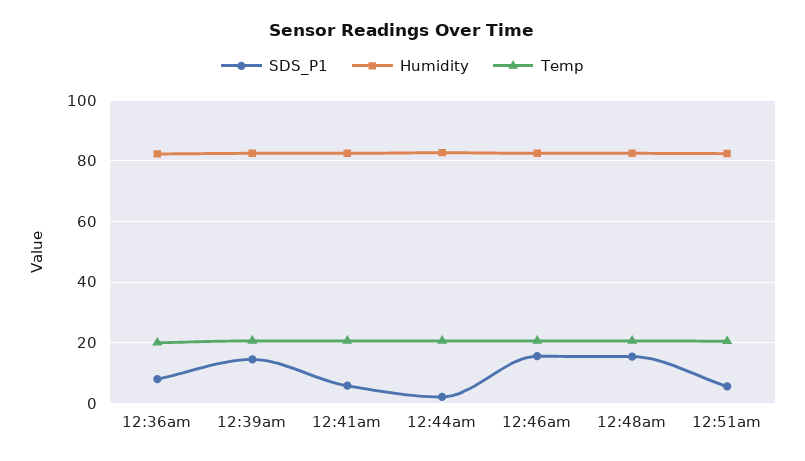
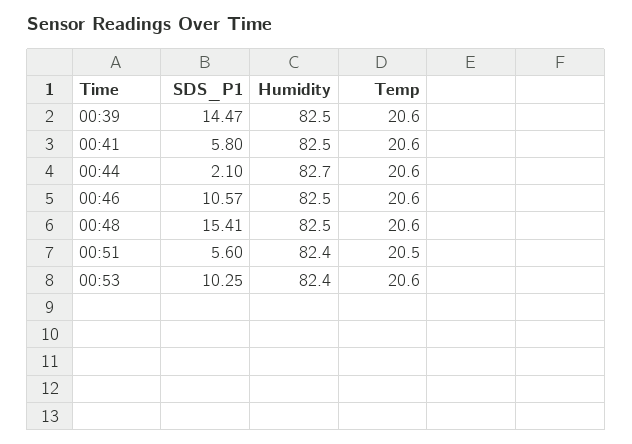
SDS_P1, 12:36am: 8 -> none
Humidity, 12:36am: 82 -> none
Temp, 12:36am: 20 -> none
SDS_P1, 12:46am: 16 -> 10.57
SDS_P1, 00:53: none -> 10.25
Humidity, 00:53: none -> 82.4
Temp, 00:53: none -> 20.6

